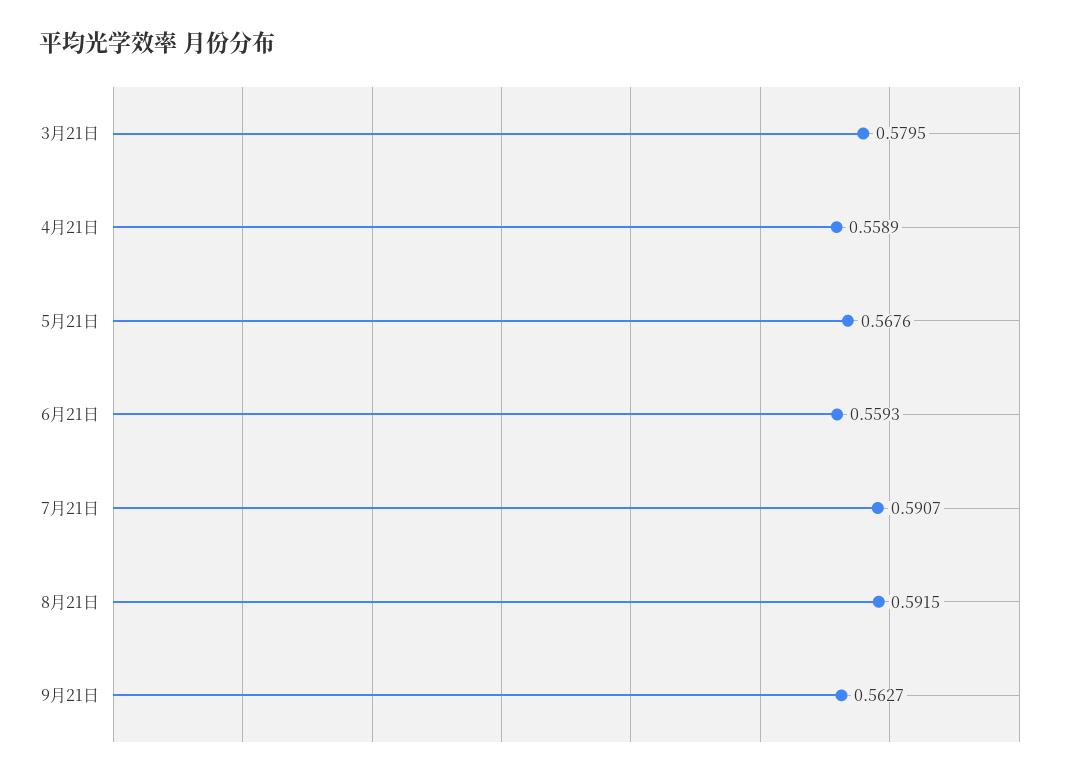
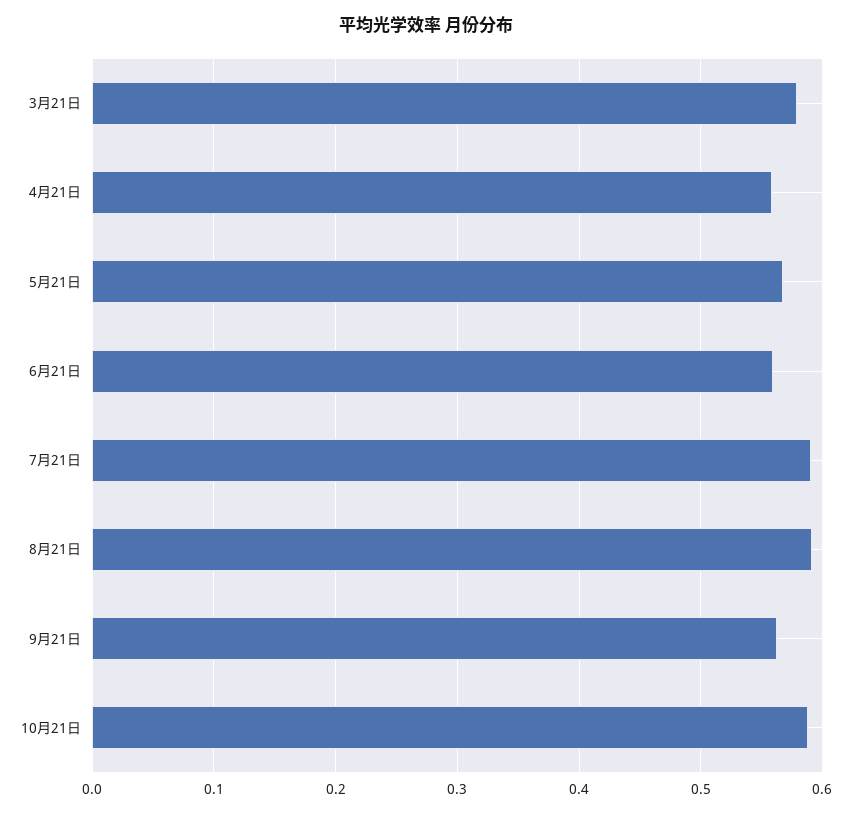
10月21日: none -> 0.59

